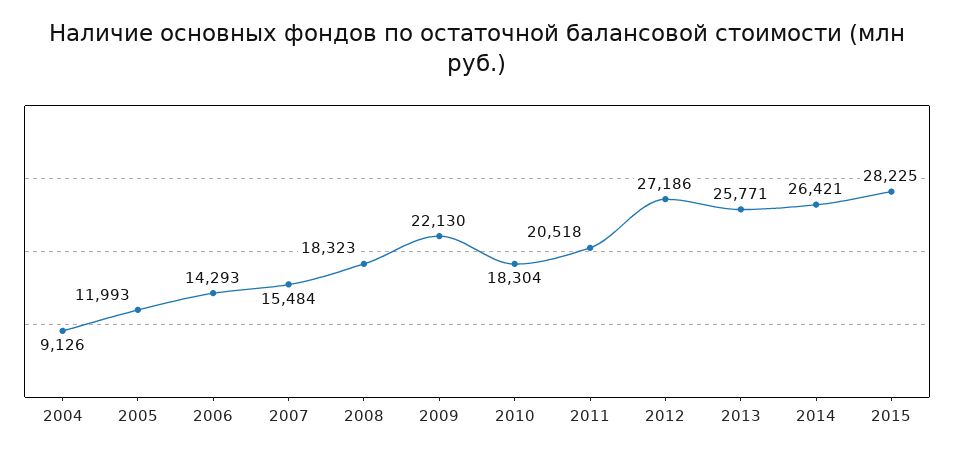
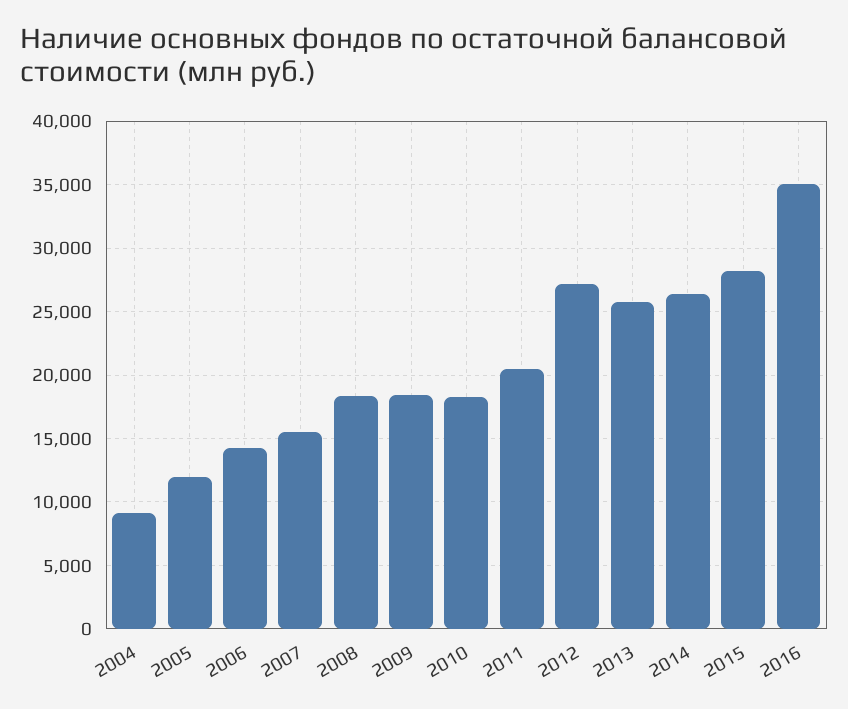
2009: 22130 -> 18500
2016: none -> 35000

